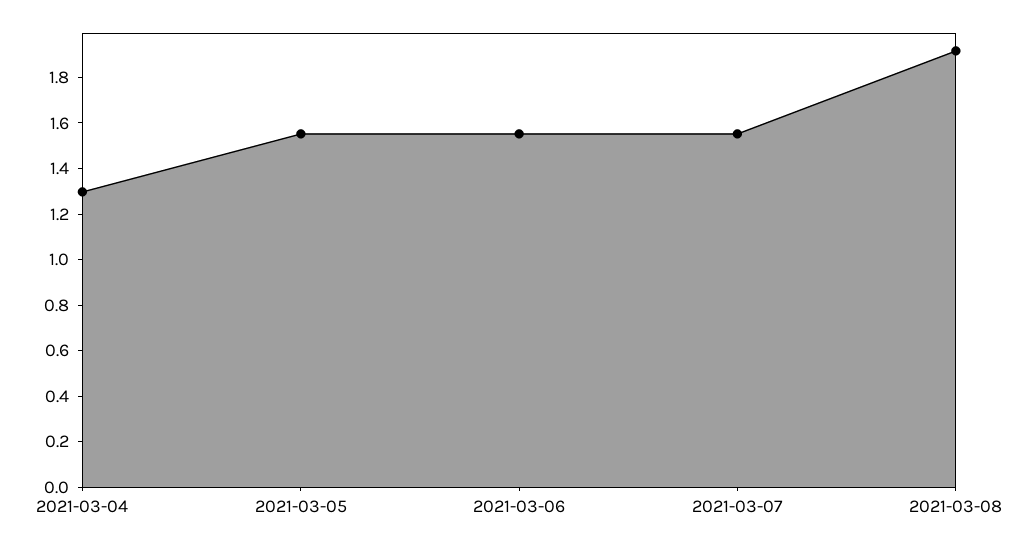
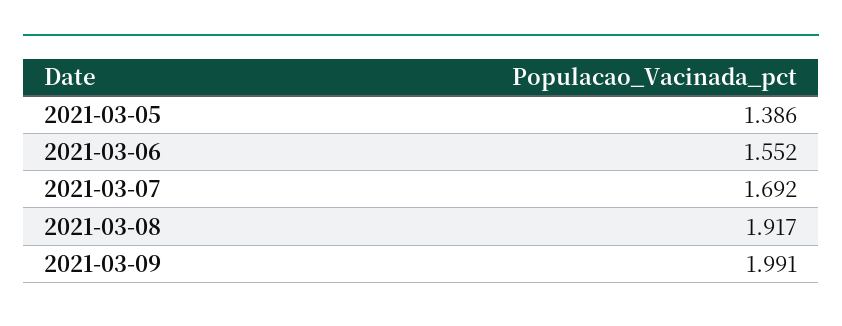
2021-03-04: 1.3 -> none
2021-03-05: 1.55 -> 1.386
2021-03-07: 1.55 -> 1.692
2021-03-09: none -> 1.991

